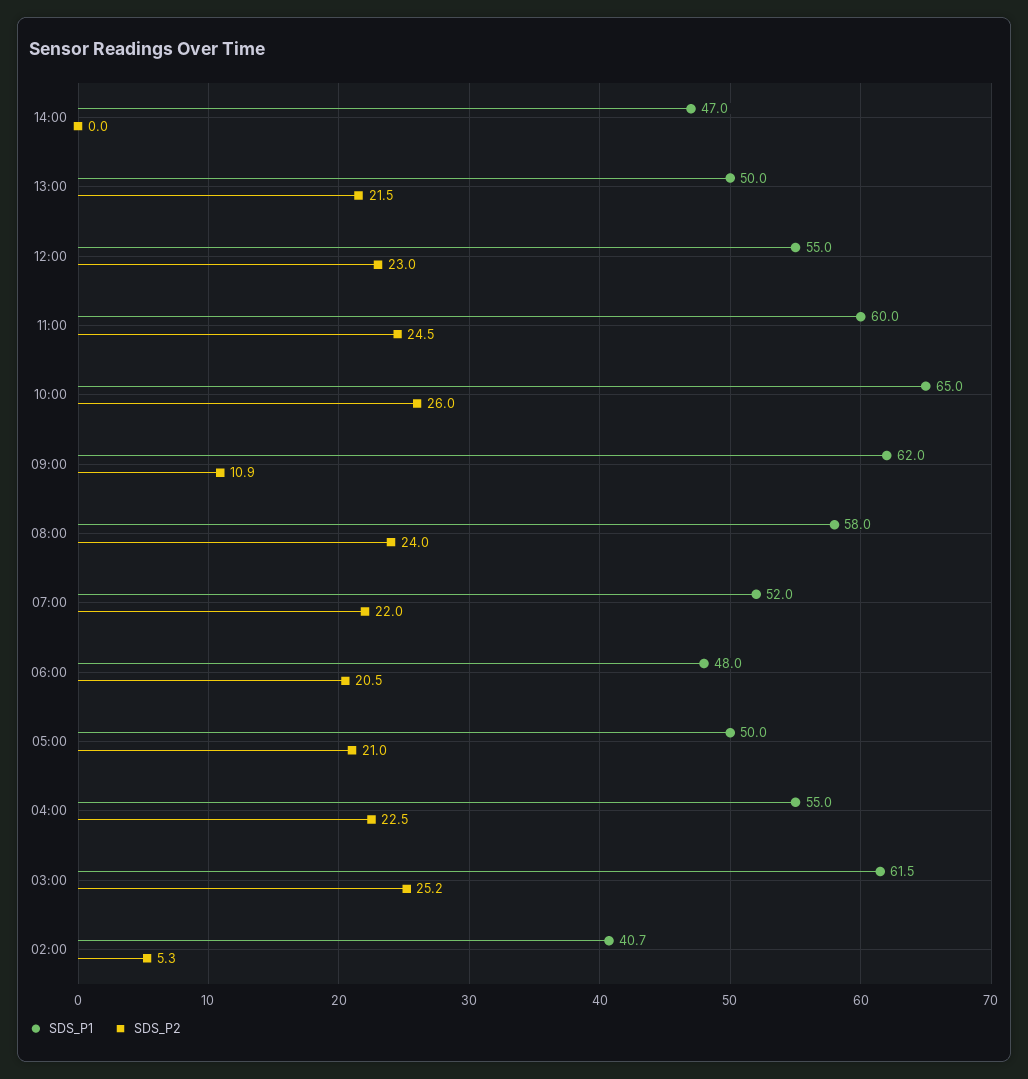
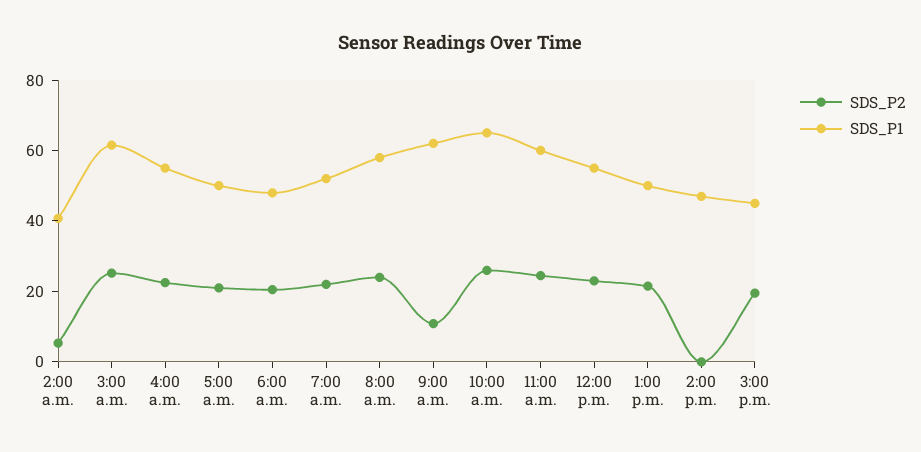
SDS_P2, 3:00 p.m.: none -> 20
SDS_P1, 3:00 p.m.: none -> 45

